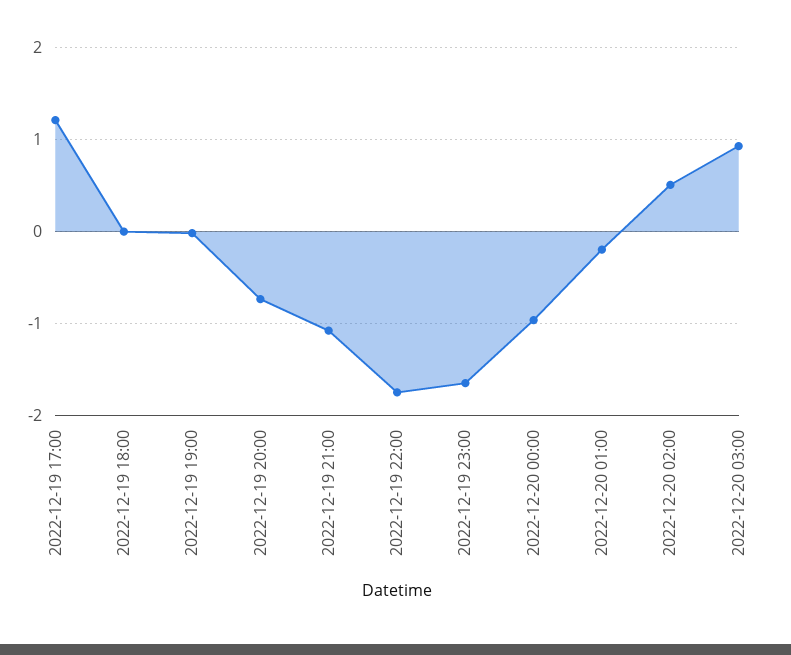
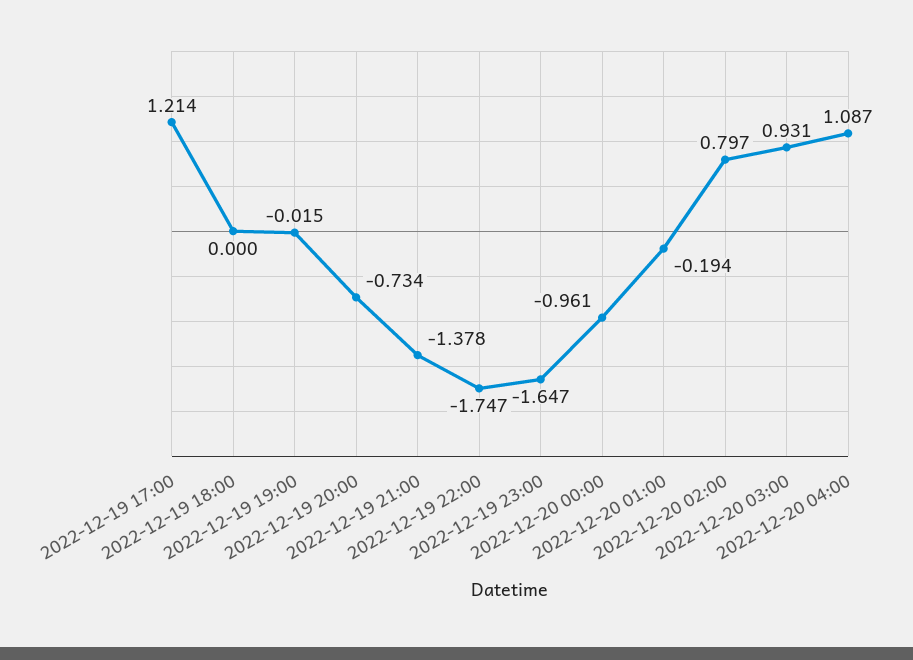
2022-12-19 21:00: -1.1 -> -1.378
2022-12-20 02:00: 0.5 -> 0.797
2022-12-20 04:00: none -> 1.087

